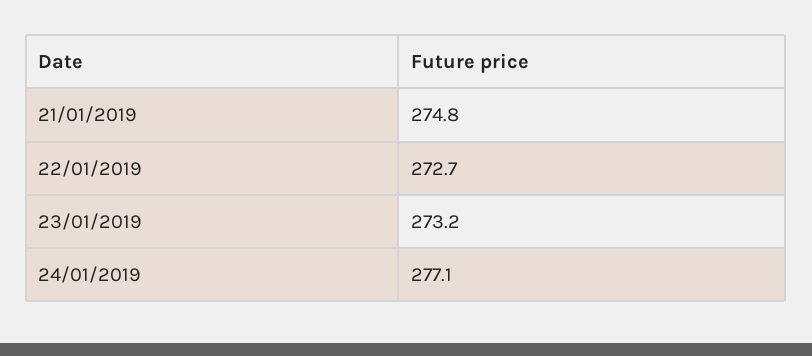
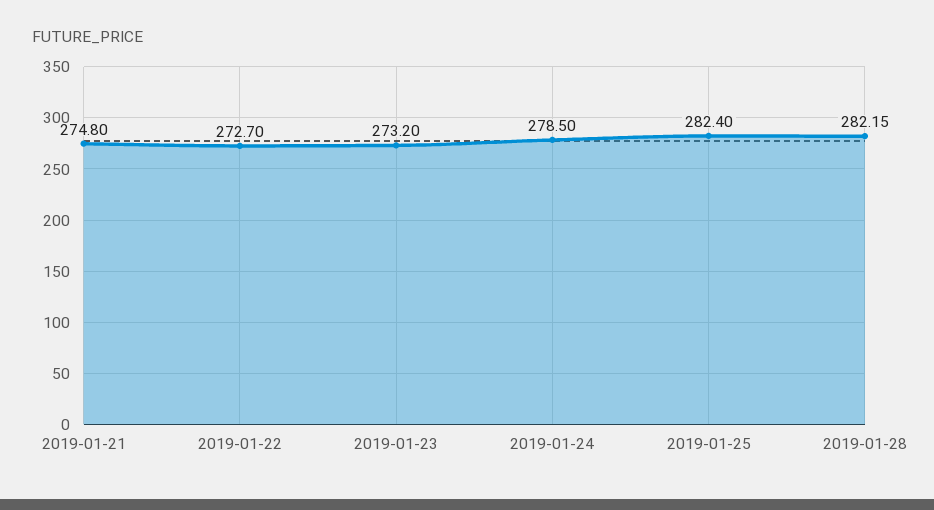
24/01/2019: 277.1 -> 278.5
2019-01-25: none -> 282.4
2019-01-28: none -> 282.15

